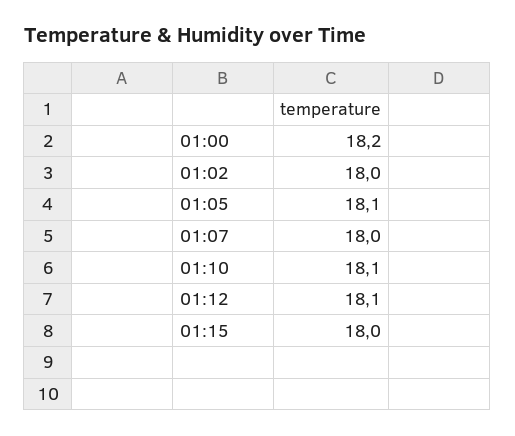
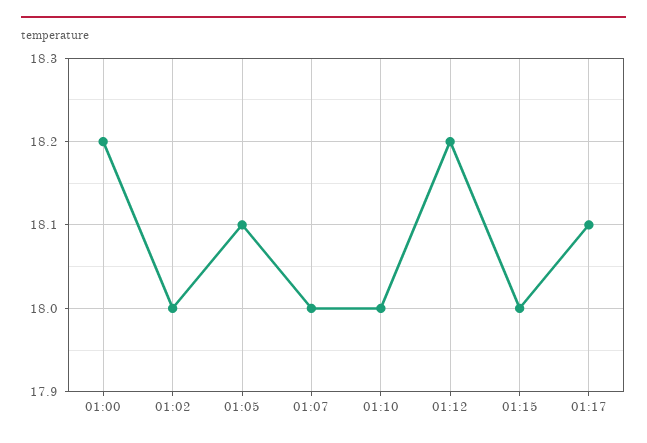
01:10: 18.1 -> 18
01:12: 18.1 -> 18.2
01:17: none -> 18.1

